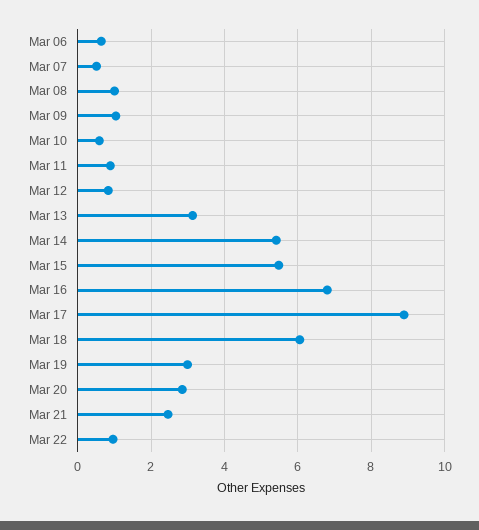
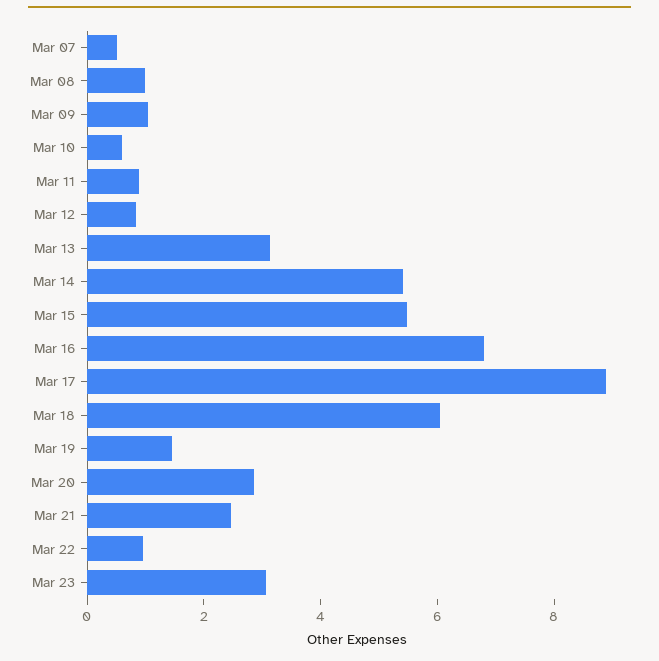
Mar 06: 0.6 -> none
Mar 19: 3 -> 1.5
Mar 23: none -> 3

